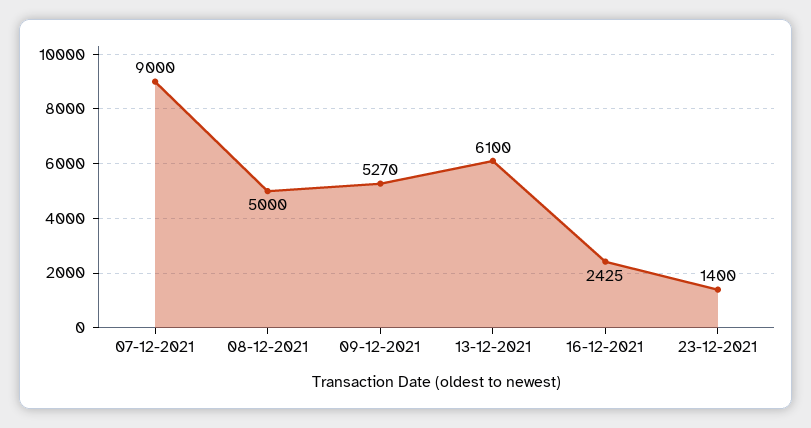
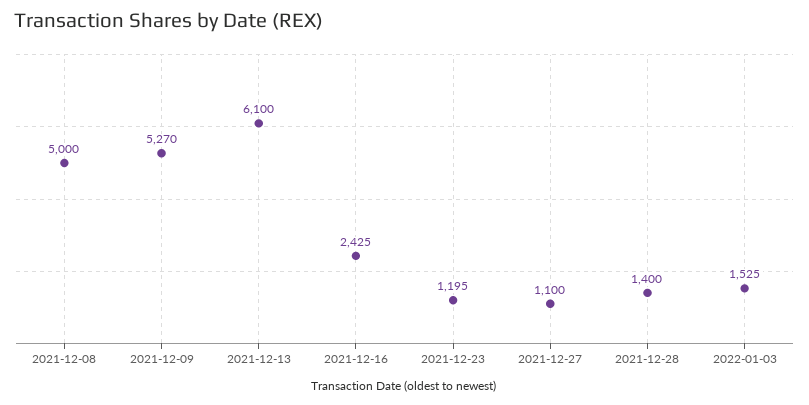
07-12-2021: 9000 -> none
23-12-2021: 1400 -> 1195
2021-12-27: none -> 1100
2021-12-28: none -> 1400
2022-01-03: none -> 1525

